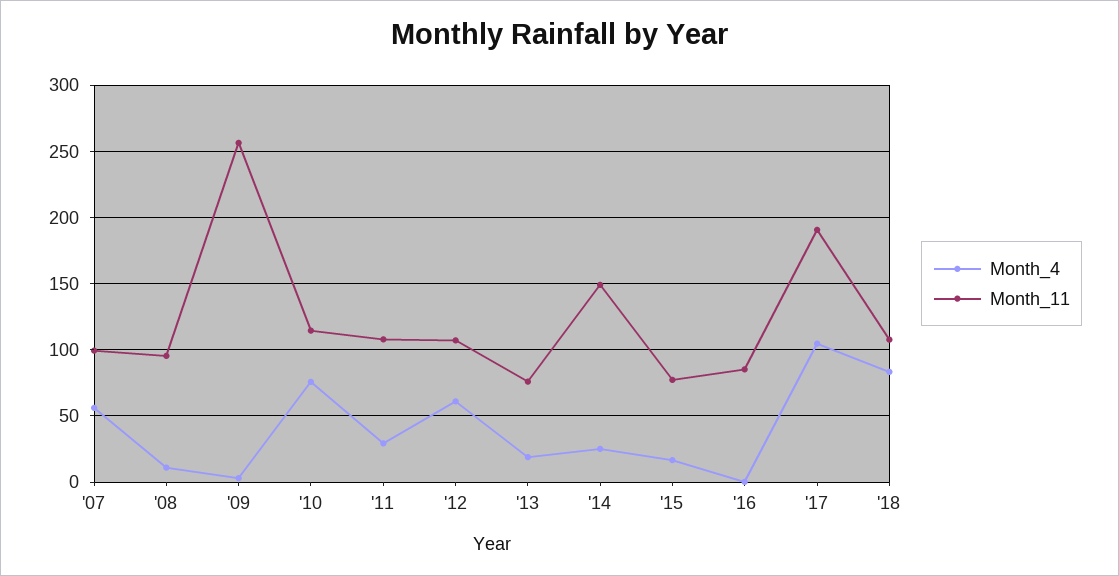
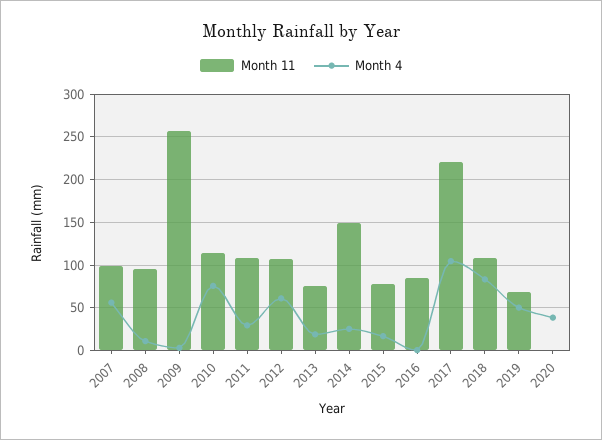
Month_11, '17: 190 -> 220
Month_11, 2019: none -> 70
Month_4, 2019: none -> 50
Month_11, 2020: none -> 0
Month_4, 2020: none -> 40

